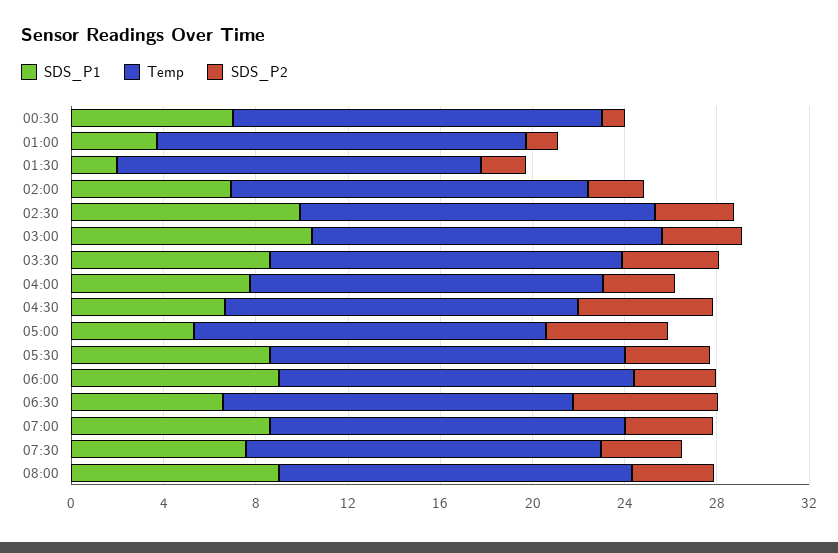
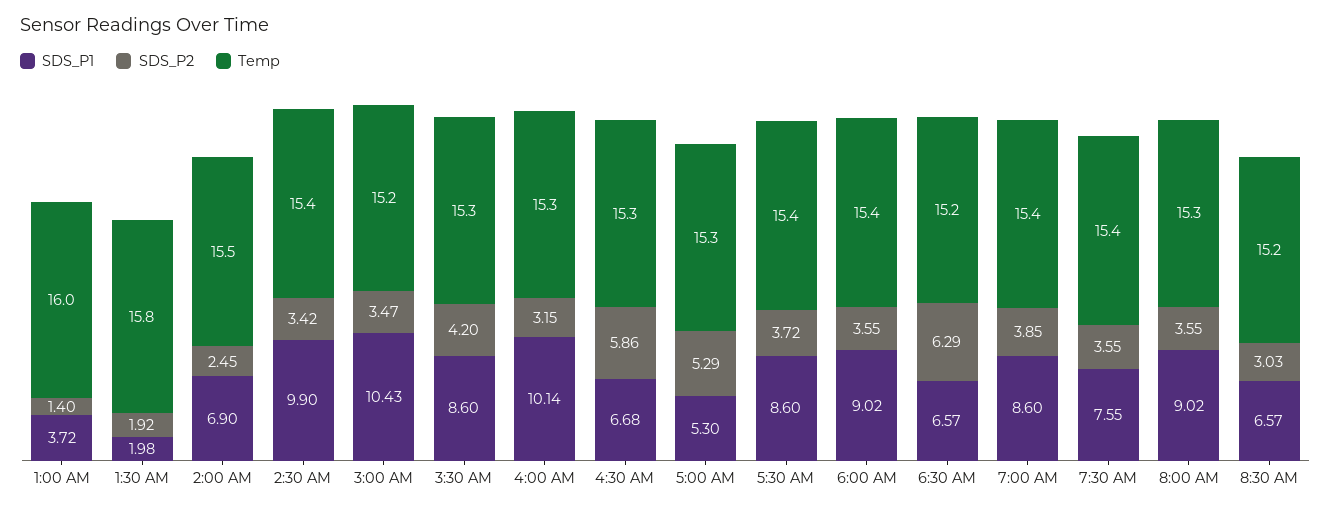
SDS_P1, 00:30: 7 -> none
Temp, 00:30: 16 -> none
SDS_P2, 00:30: 1 -> none
SDS_P1, 04:00: 8 -> 10.14
SDS_P1, 8:30 AM: none -> 6.57
SDS_P2, 8:30 AM: none -> 3.03
Temp, 8:30 AM: none -> 15.2

